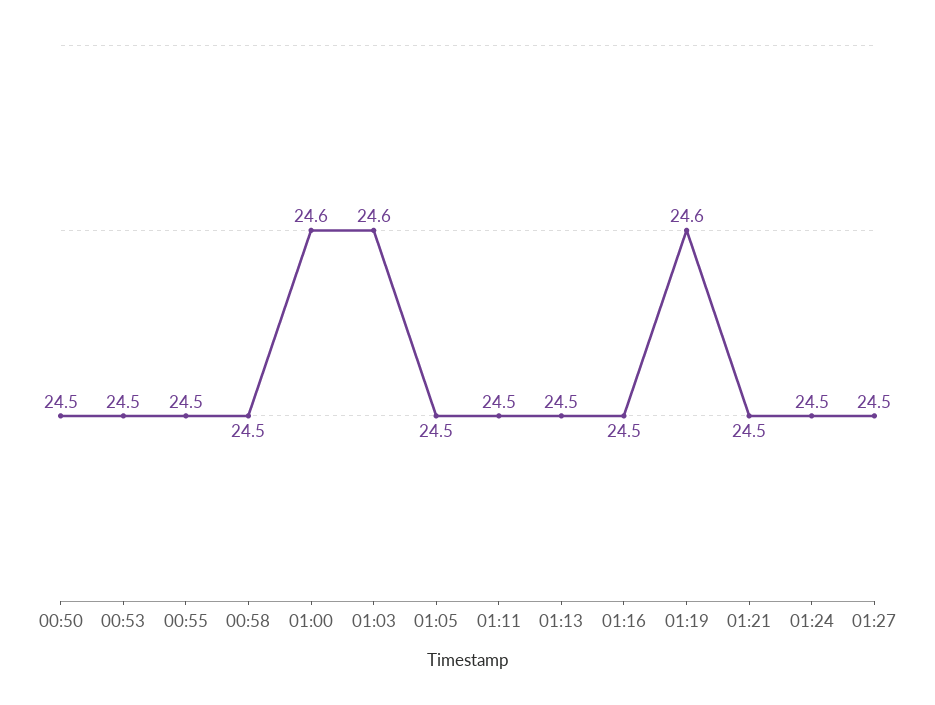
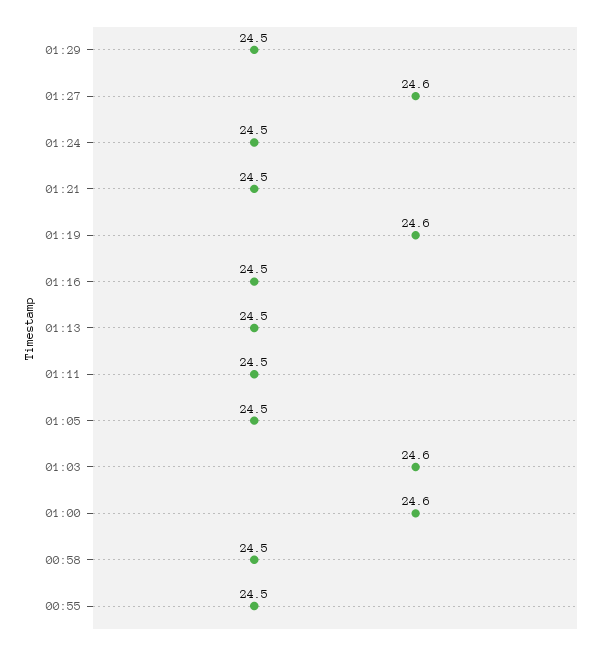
00:50: 24.5 -> none
00:53: 24.5 -> none
01:27: 24.5 -> 24.6
01:29: none -> 24.5

